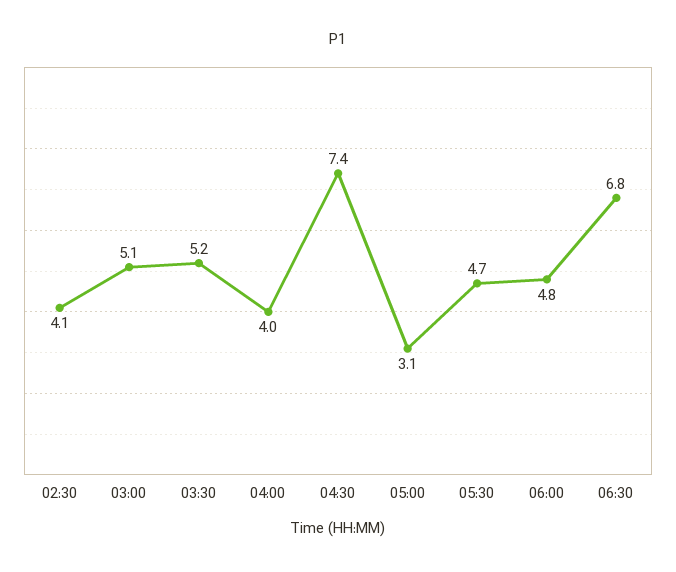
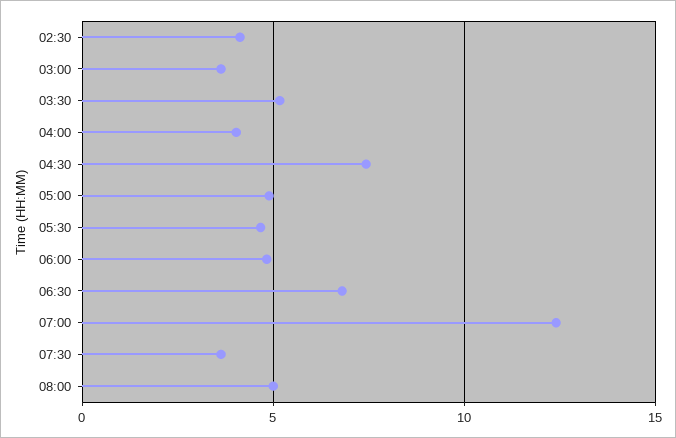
03:00: 5.1 -> 3.5
05:00: 3.1 -> 5
07:00: none -> 12.5
07:30: none -> 3.5
08:00: none -> 5

